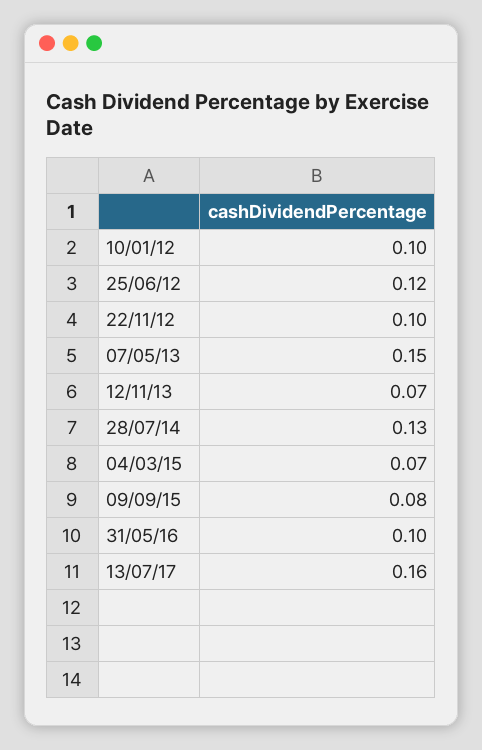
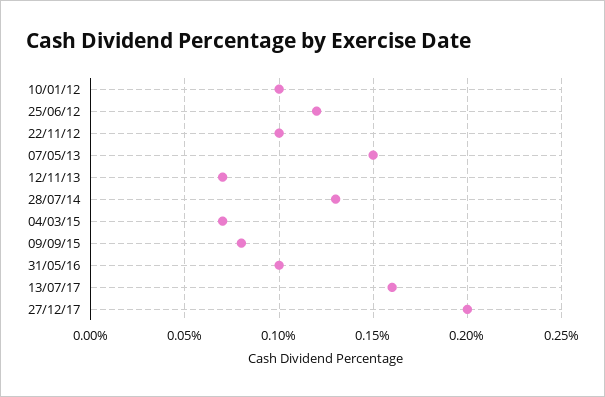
27/12/17: none -> 0.2

